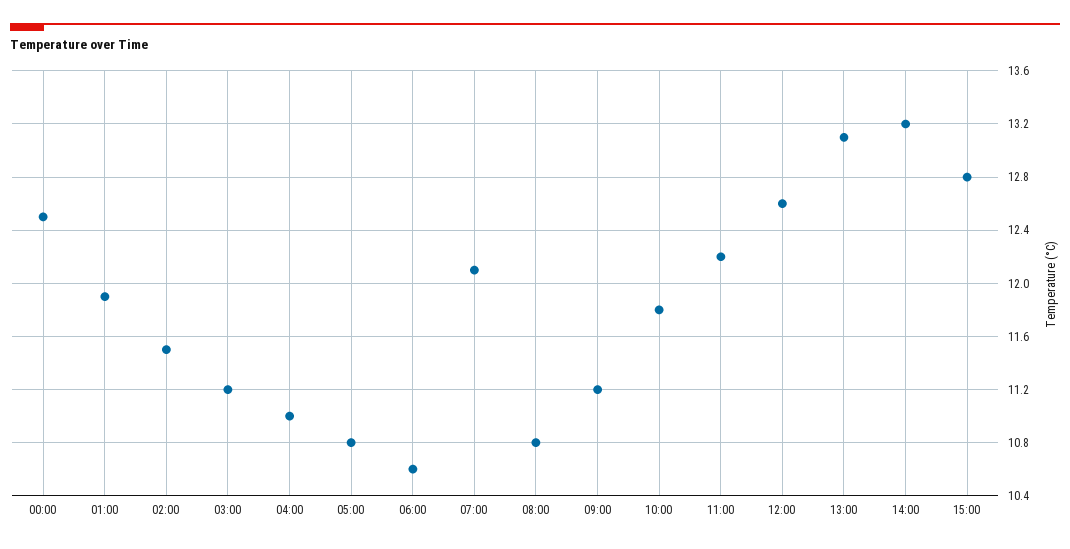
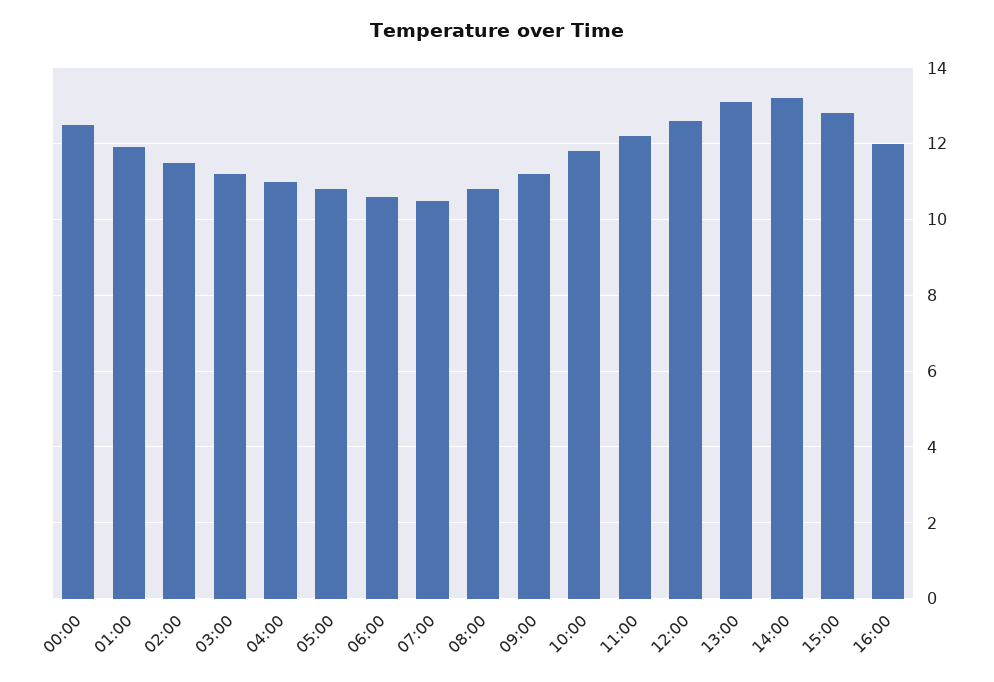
07:00: 12.1 -> 10.5
16:00: none -> 12

